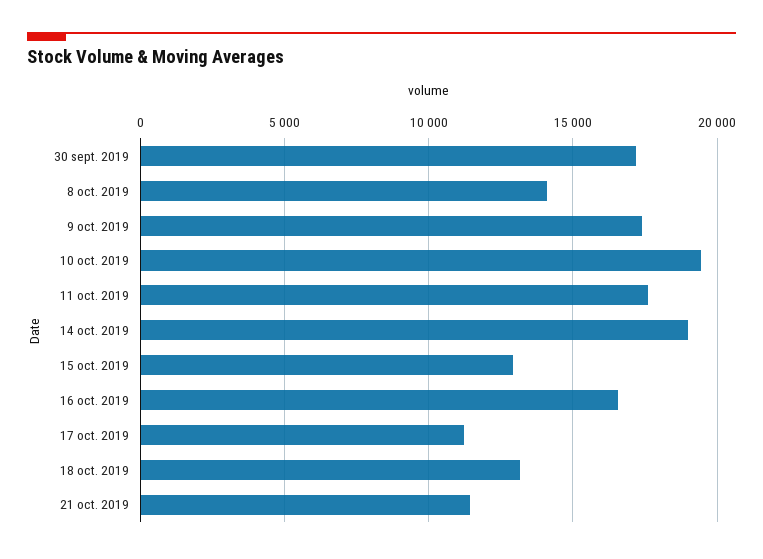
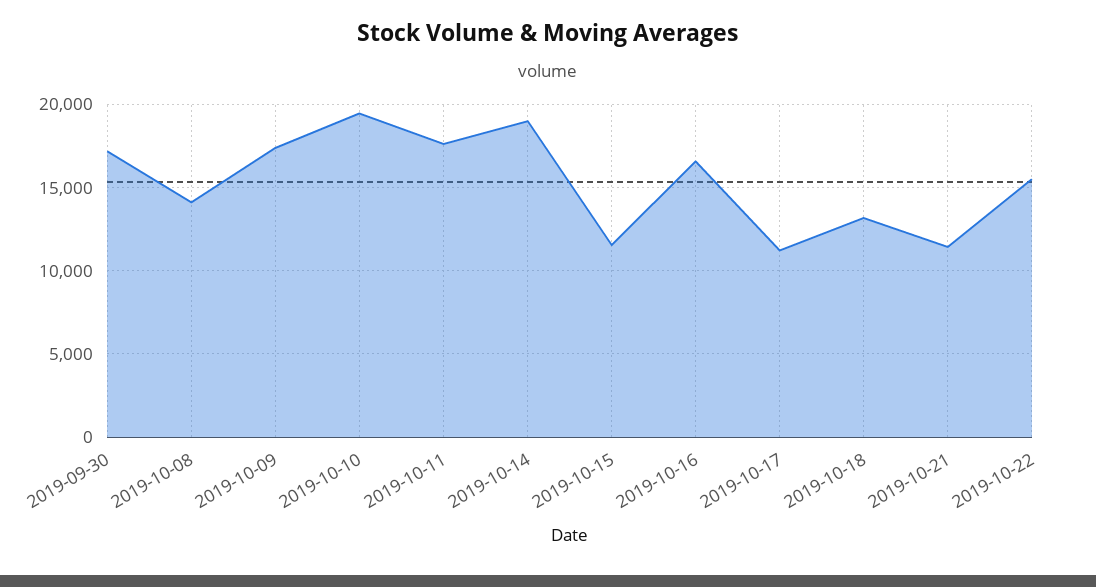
15 oct. 2019: 13000 -> 11500
2019-10-22: none -> 15500

